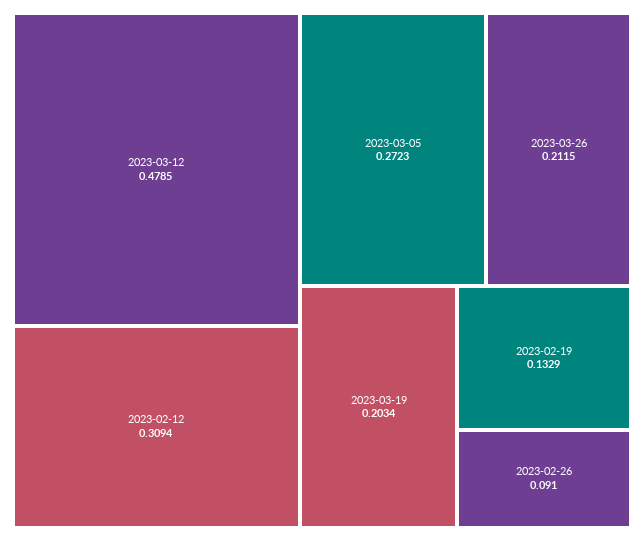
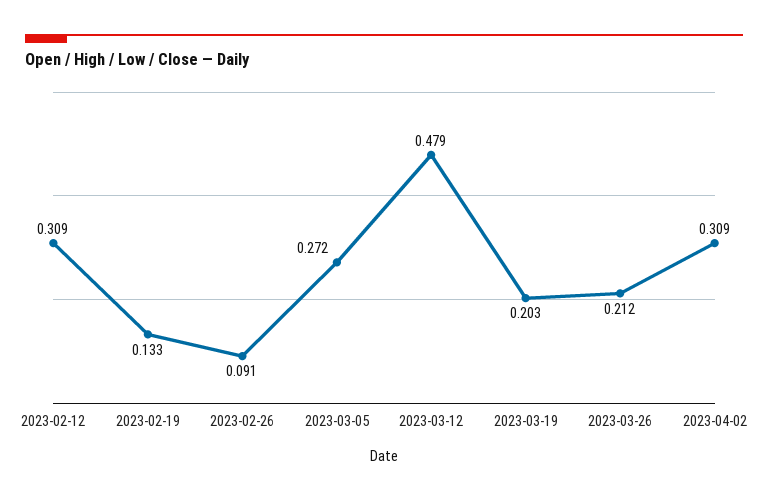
2023-04-02: none -> 0.309

